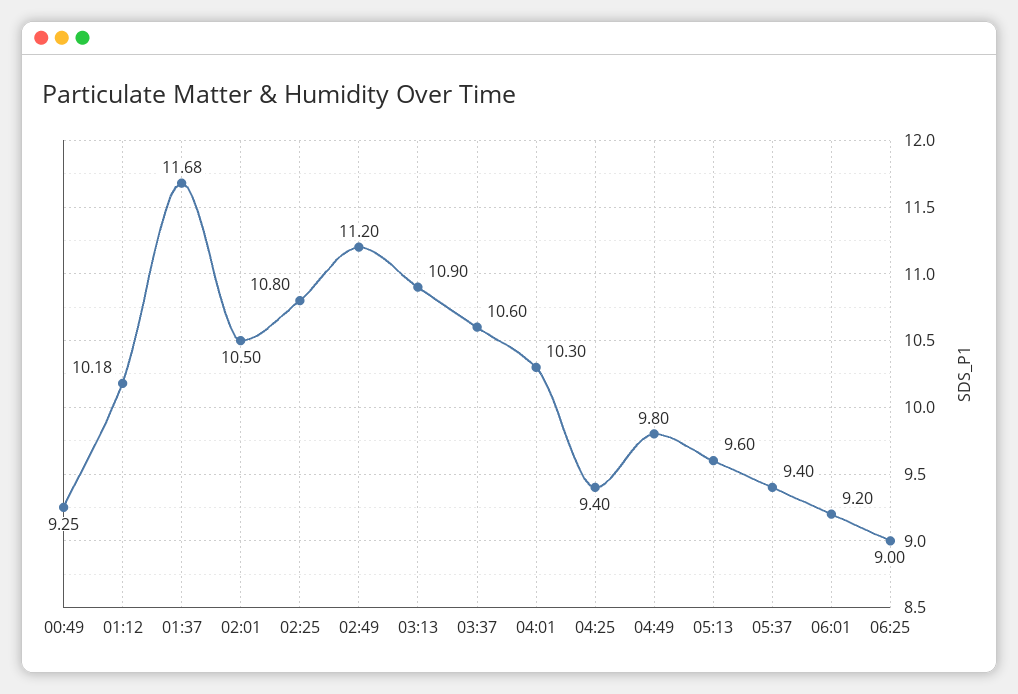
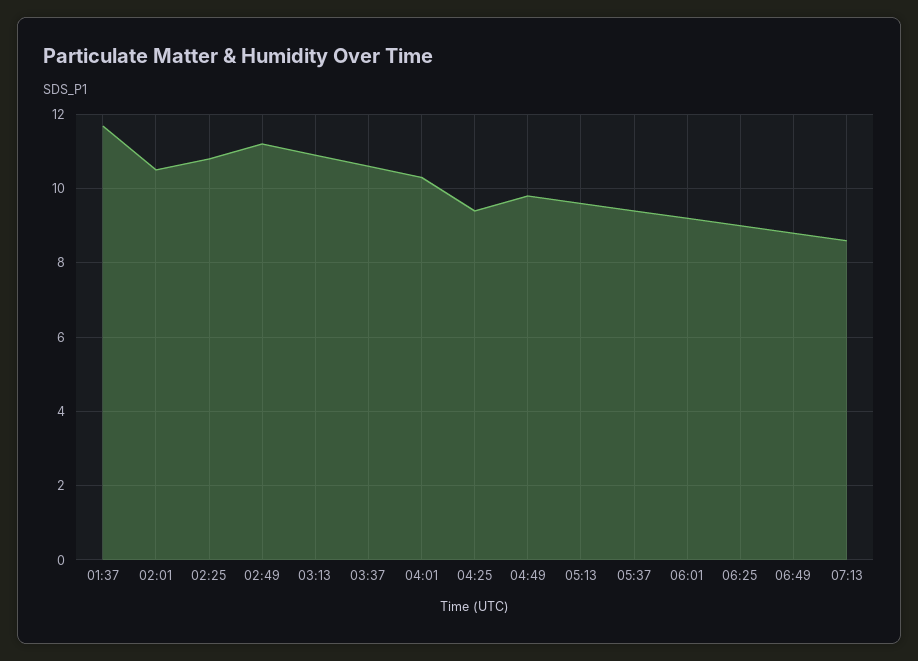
00:49: 9.25 -> none
01:12: 10.18 -> none
06:49: none -> 8.8
07:13: none -> 8.6

